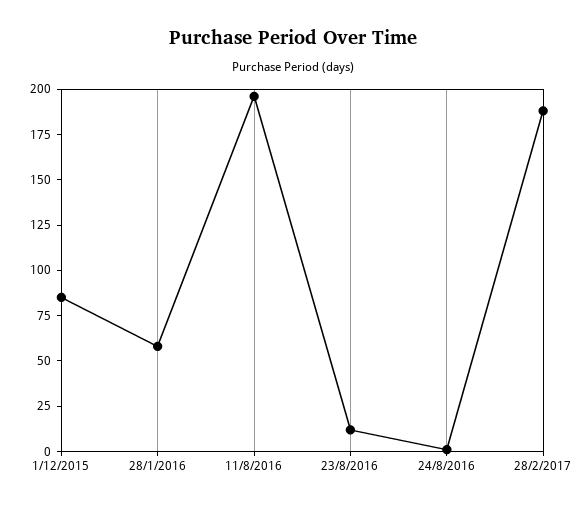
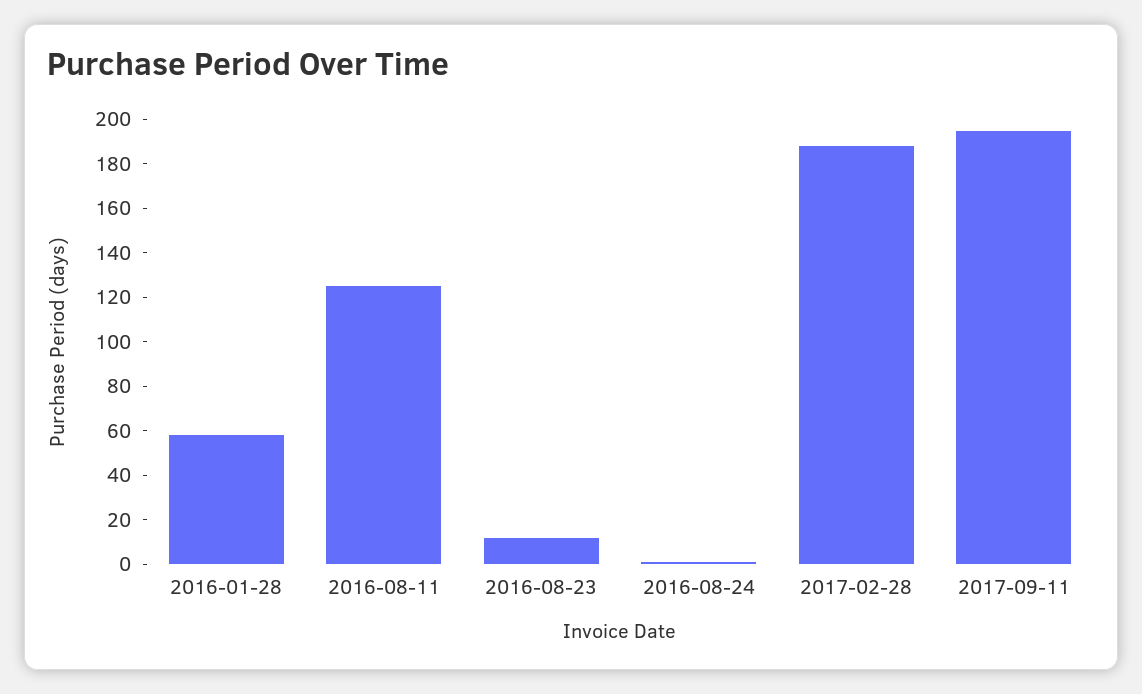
1/12/2015: 85 -> none
11/8/2016: 195 -> 125
2017-09-11: none -> 195

